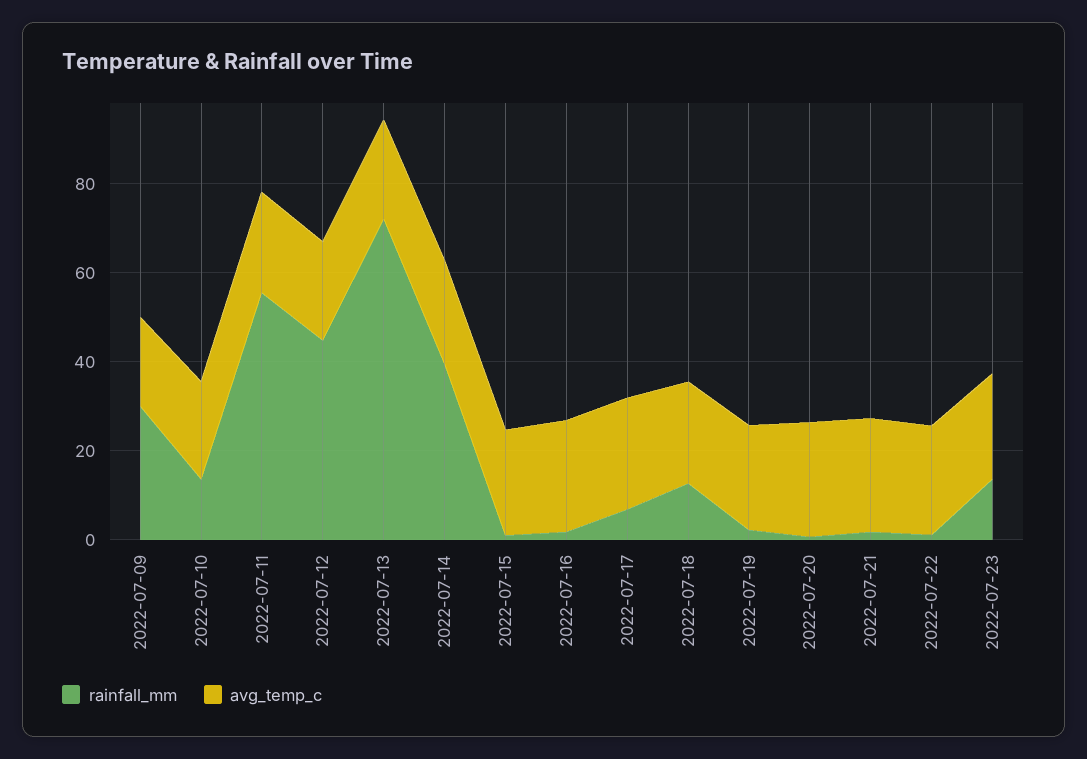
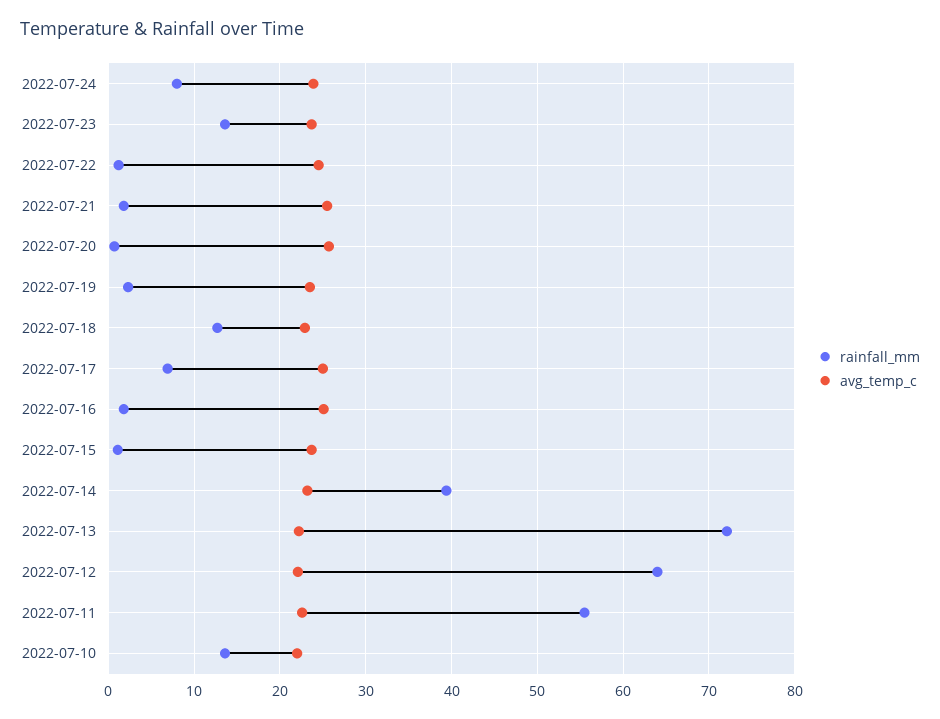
rainfall_mm, 2022-07-09: 30 -> none
avg_temp_c, 2022-07-09: 20 -> none
rainfall_mm, 2022-07-12: 45 -> 64
rainfall_mm, 2022-07-24: none -> 8
avg_temp_c, 2022-07-24: none -> 24

